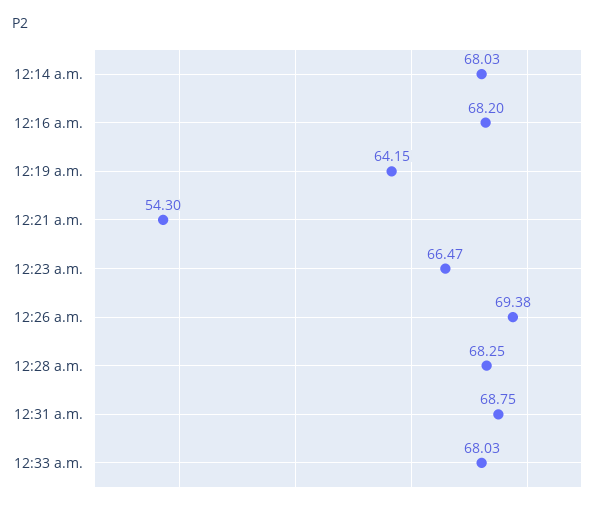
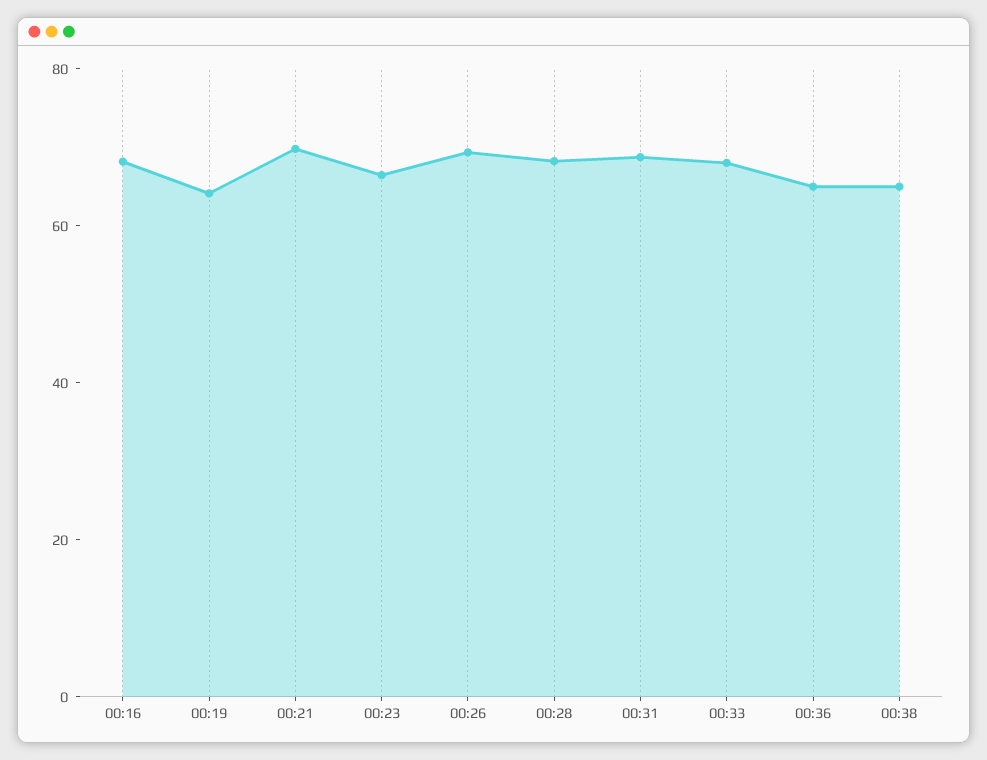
12:14 a.m.: 68.03 -> none
12:21 a.m.: 54.3 -> 70
00:36: none -> 65
00:38: none -> 65

